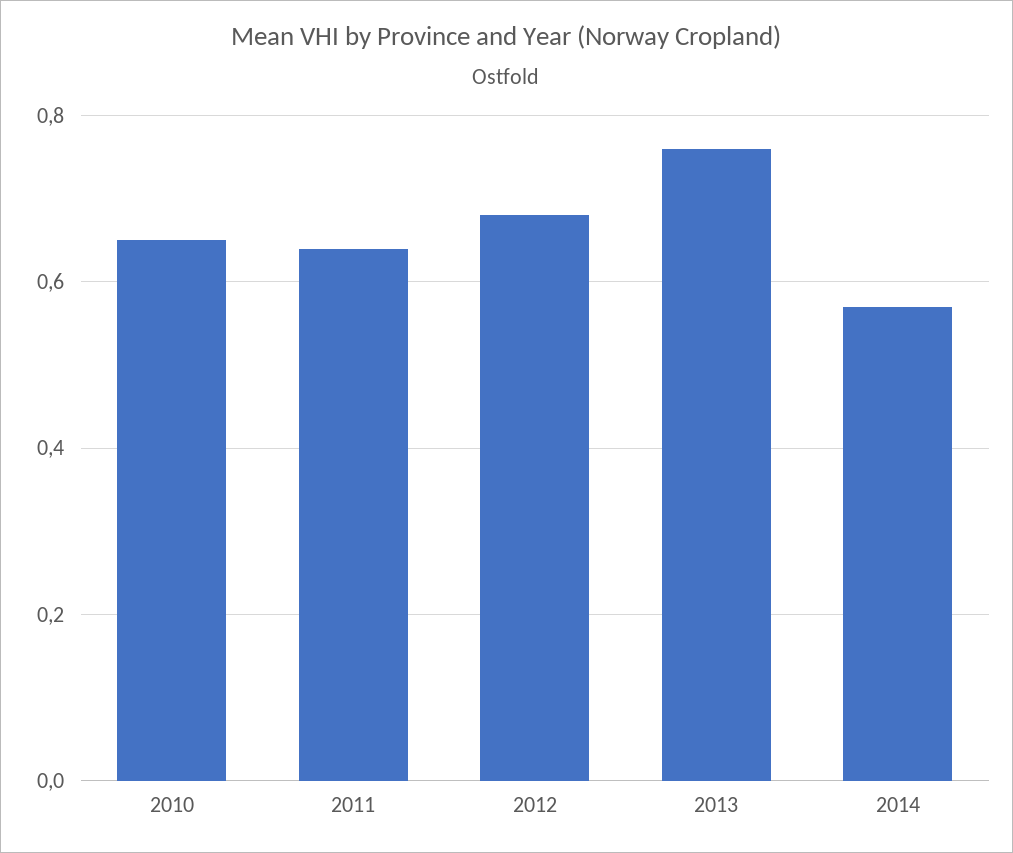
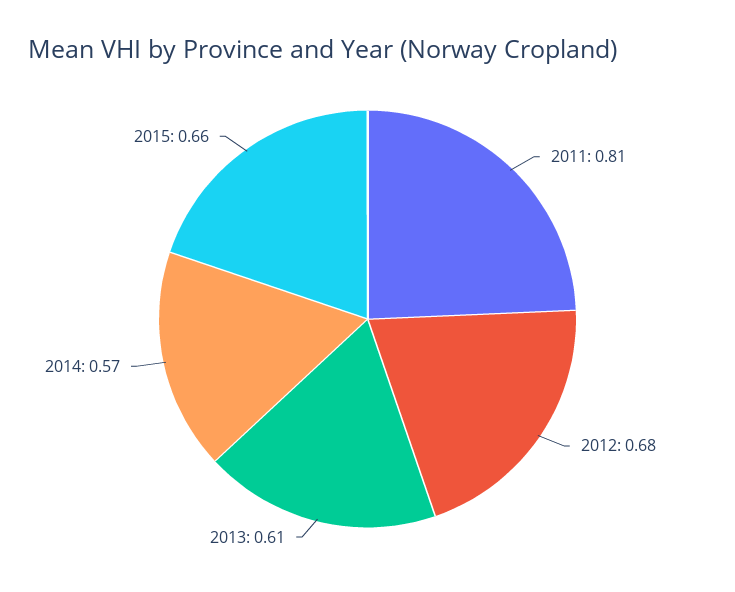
2010: 0.65 -> none
2011: 0.65 -> 0.81
2013: 0.75 -> 0.61
2015: none -> 0.66

